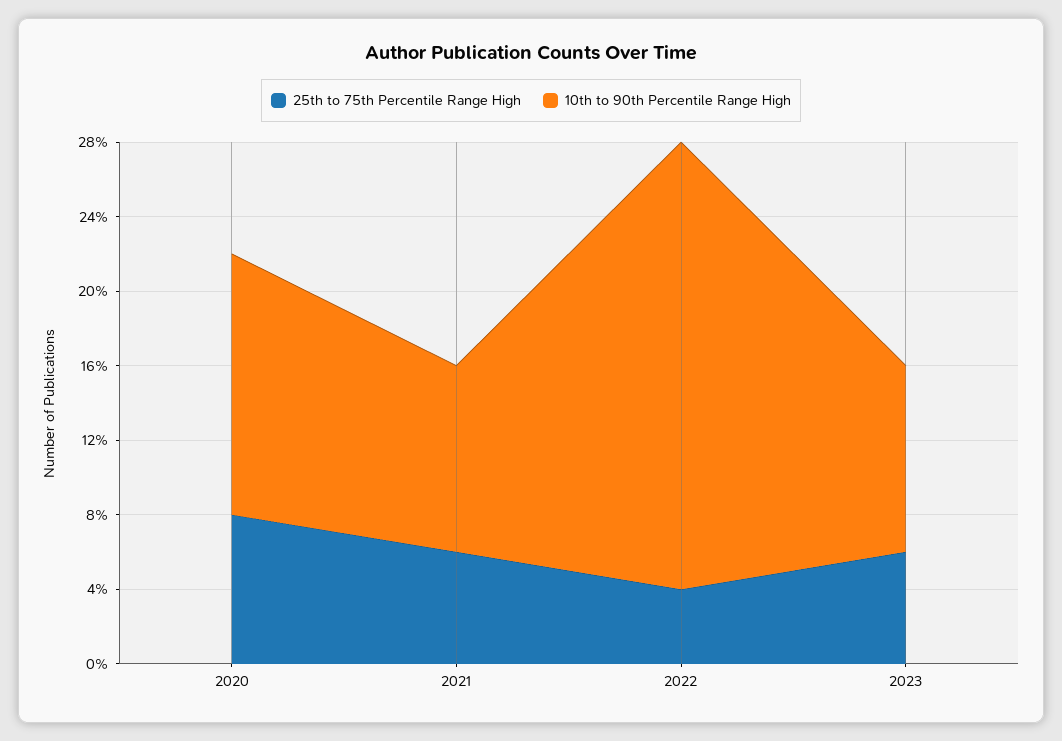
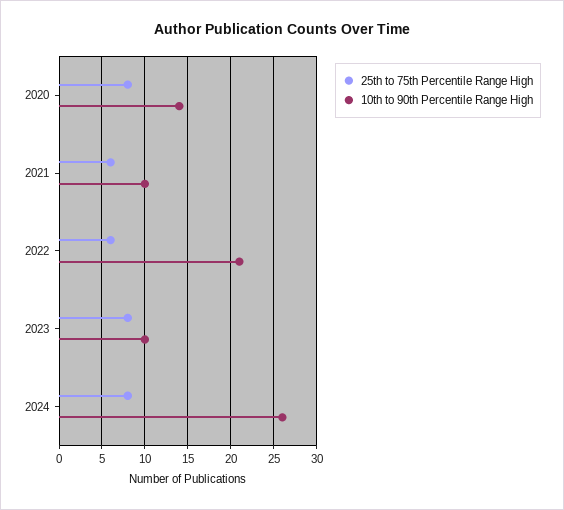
25th to 75th Percentile Range High, 2022: 4 -> 6
10th to 90th Percentile Range High, 2022: 24 -> 21
25th to 75th Percentile Range High, 2023: 6 -> 8
25th to 75th Percentile Range High, 2024: none -> 8
10th to 90th Percentile Range High, 2024: none -> 26

